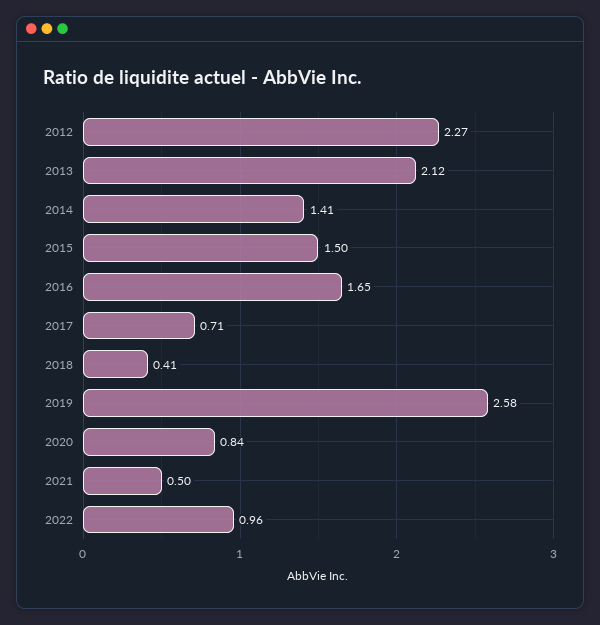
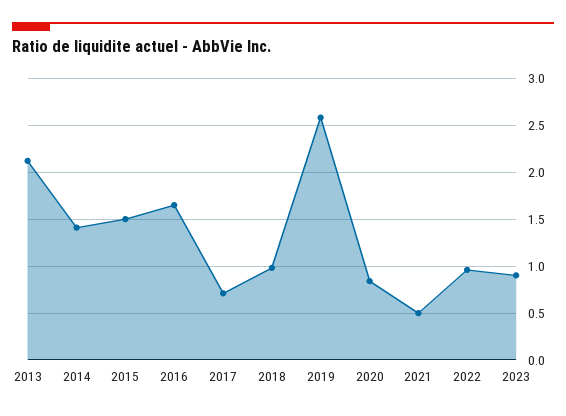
2012: 2.27 -> none
2018: 0.41 -> 1
2023: none -> 0.9

